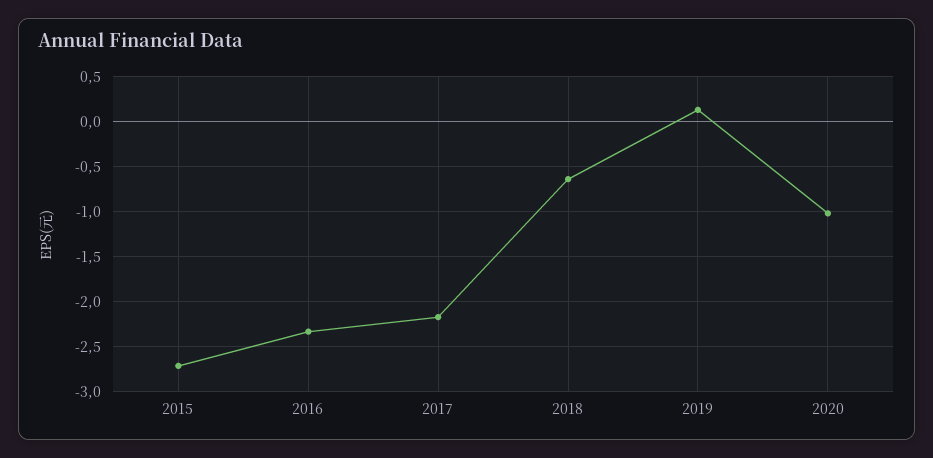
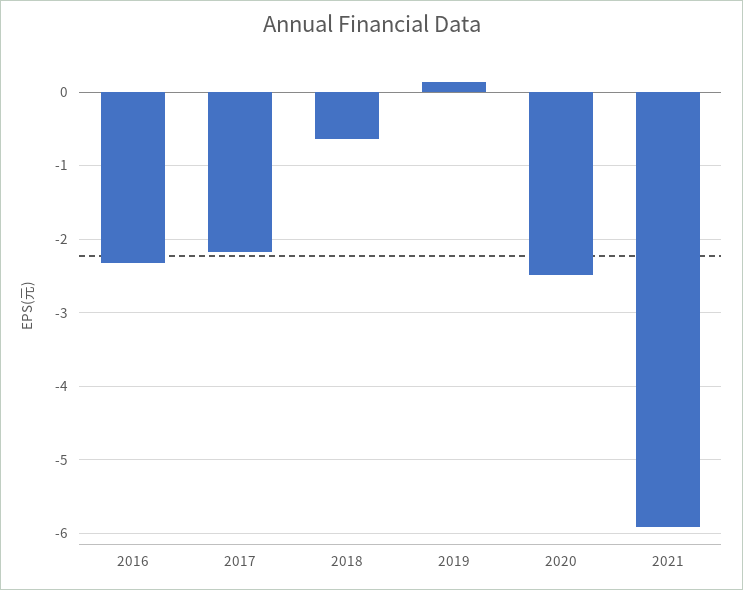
2015: -2.7 -> none
2020: -1 -> -2.5
2021: none -> -5.9

